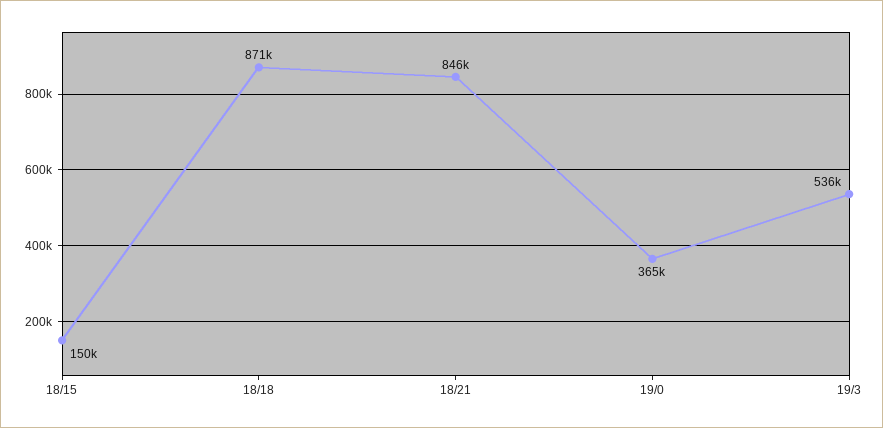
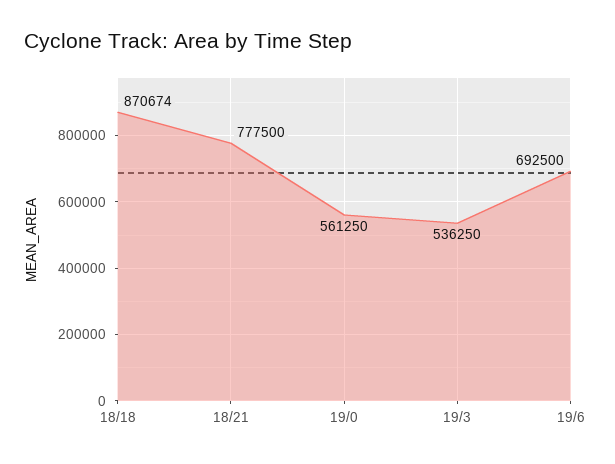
18/15: 150000 -> none
18/21: 846000 -> 777500
19/0: 365000 -> 561250
19/6: none -> 692500

